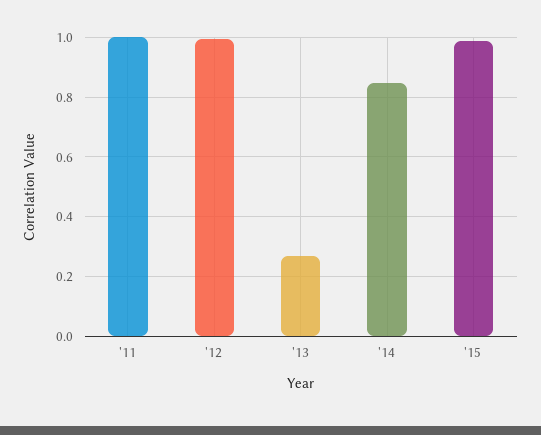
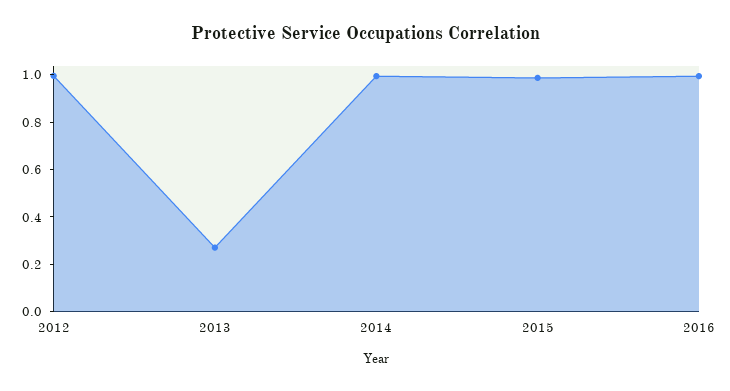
'11: 1 -> none
'14: 0.85 -> 1
2016: none -> 1

